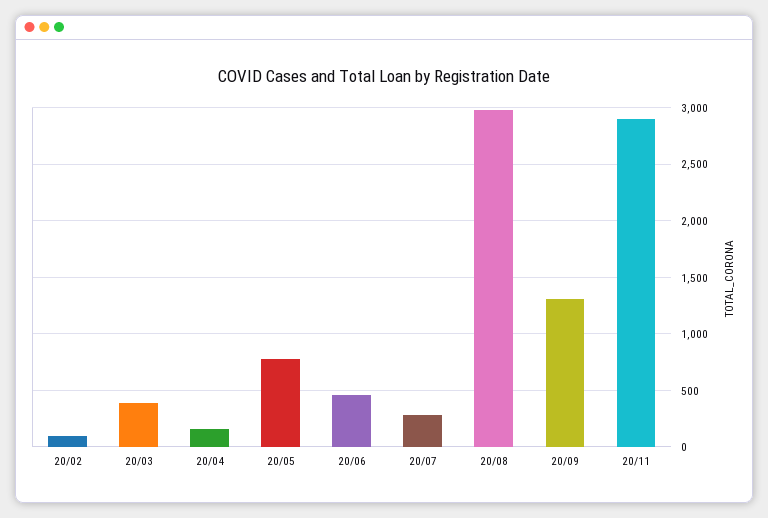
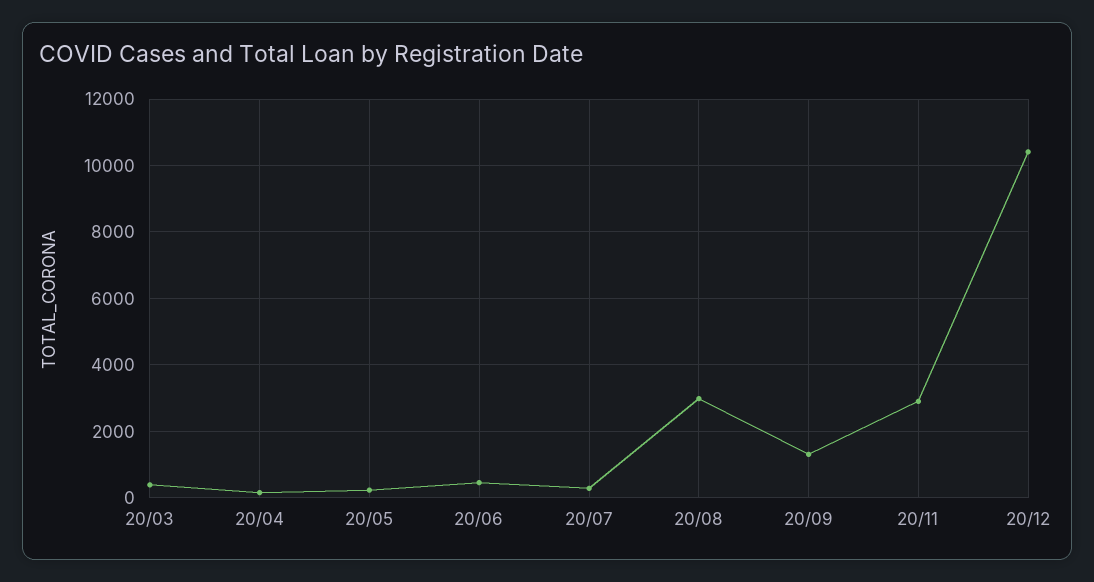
20/02: 100 -> none
20/05: 800 -> 200
20/12: none -> 10400

